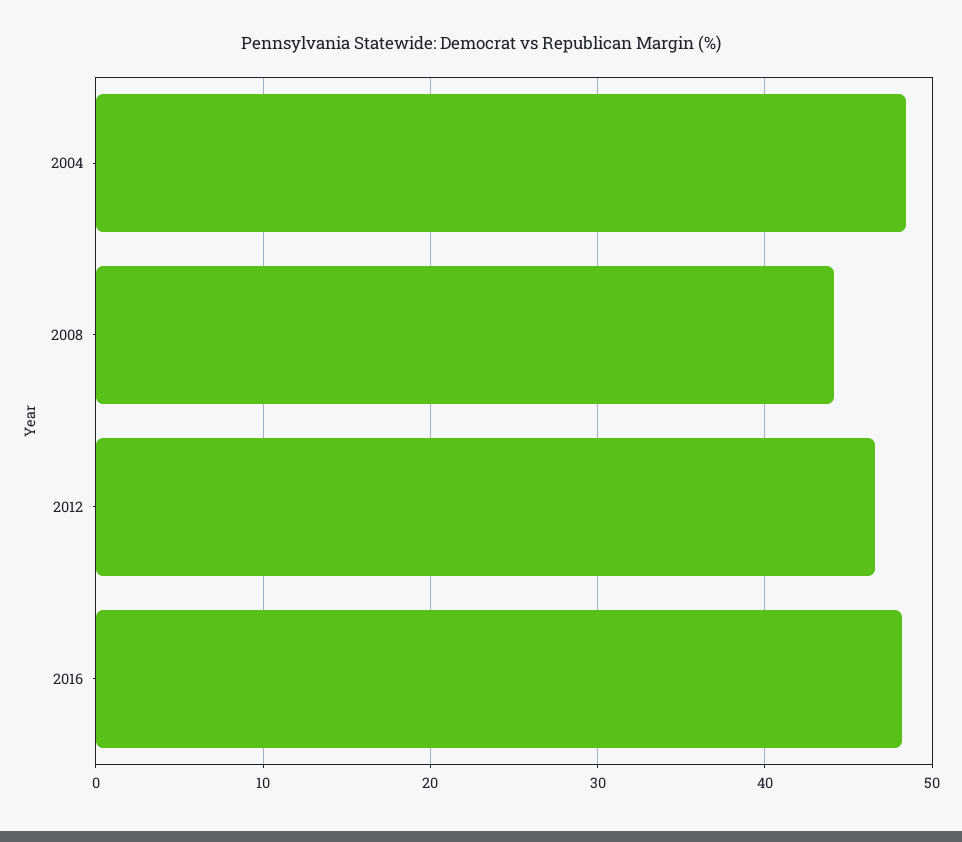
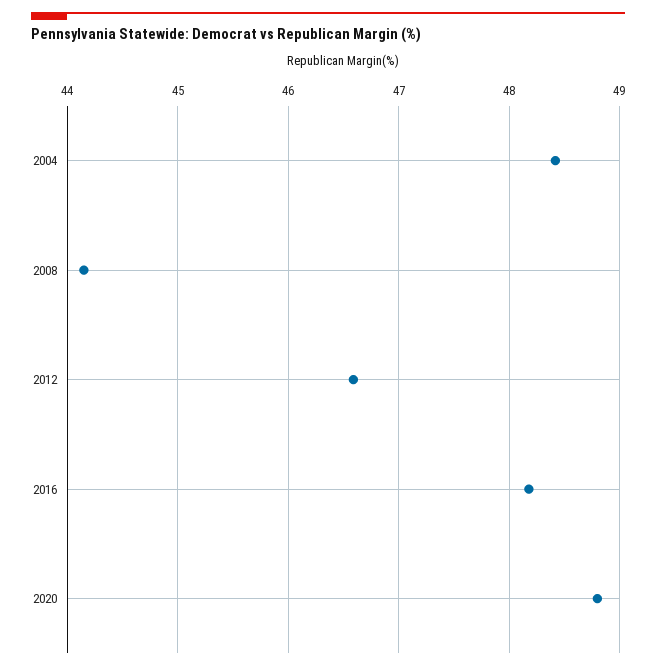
2020: none -> 48.8

